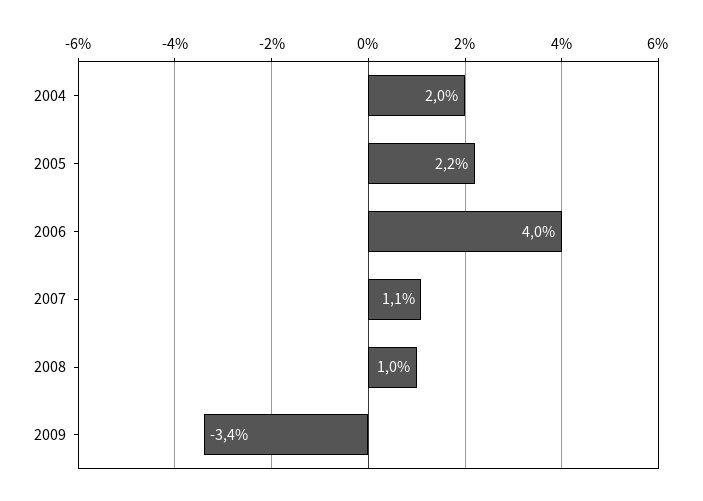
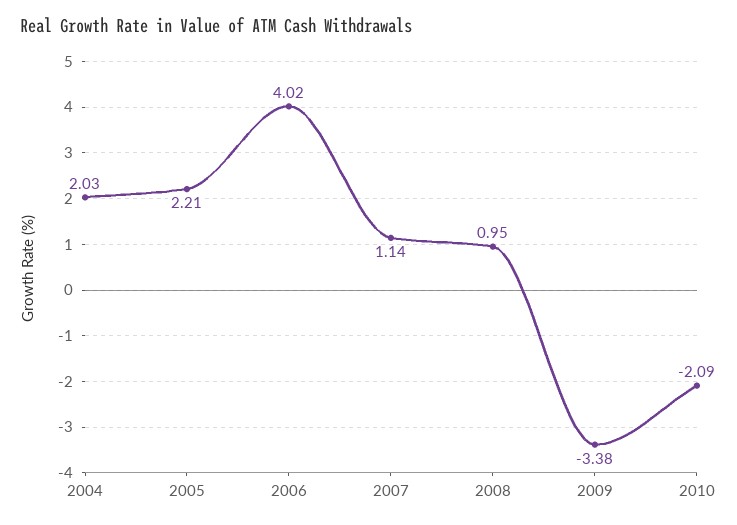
2010: none -> -2.09

